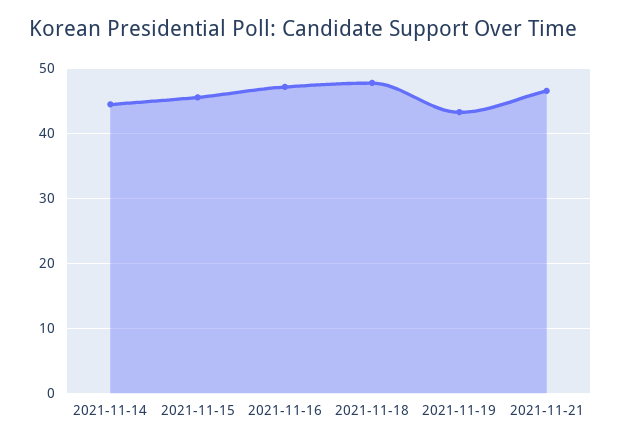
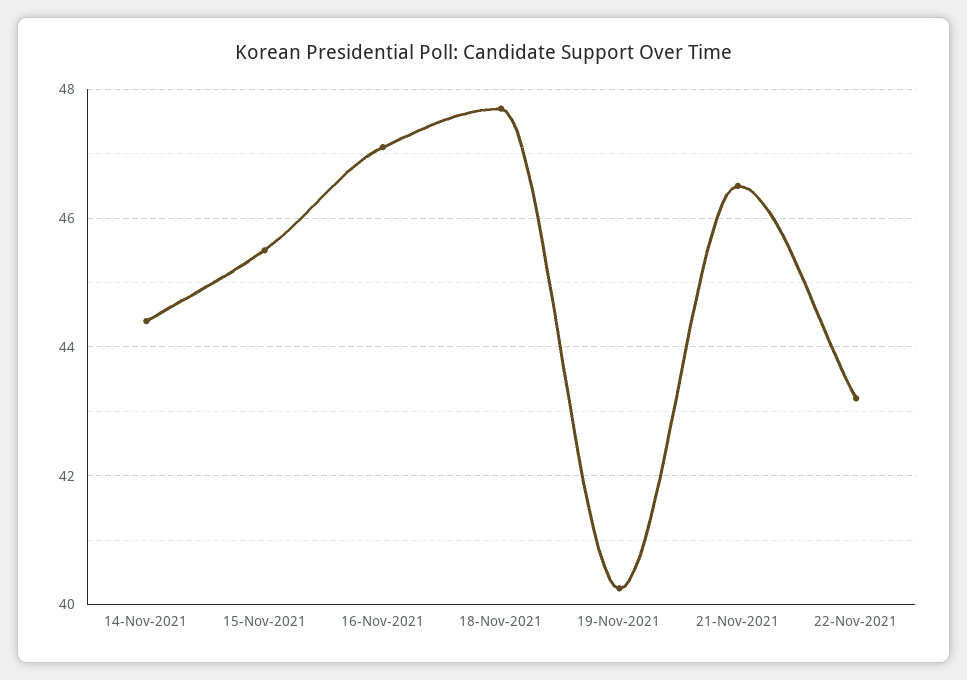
2021-11-19: 43 -> 40.2
22-Nov-2021: none -> 43.2

